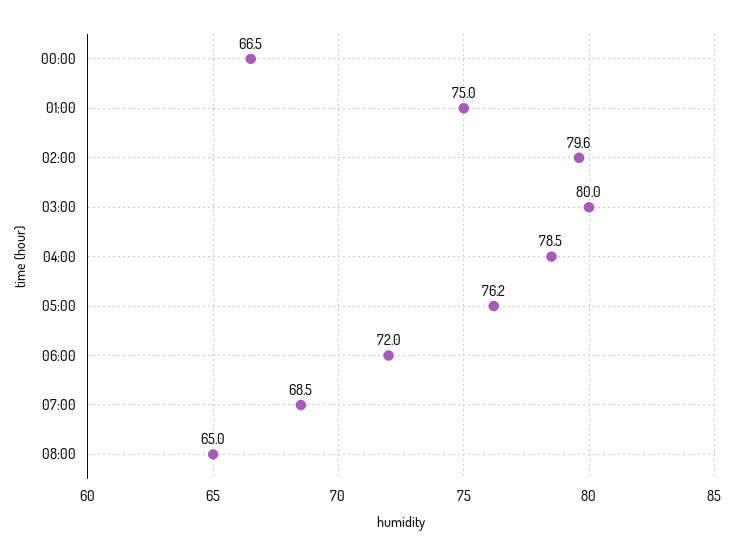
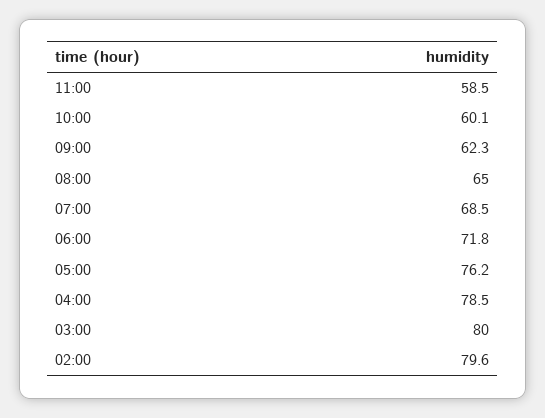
00:00: 66.5 -> none
01:00: 75 -> none
06:00: 72 -> 71.8
11:00: none -> 58.5
10:00: none -> 60.1
09:00: none -> 62.3

